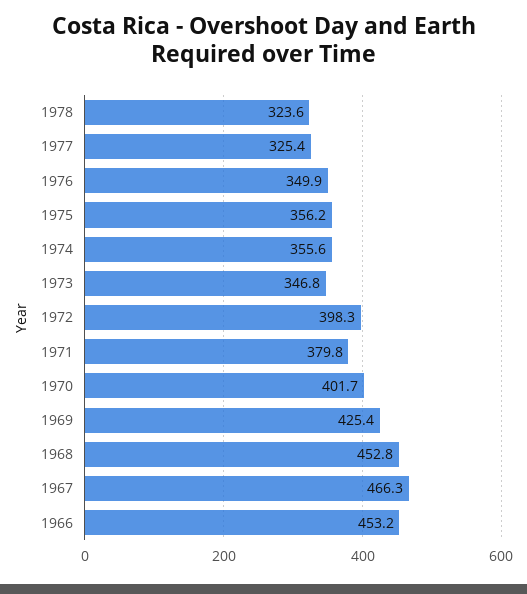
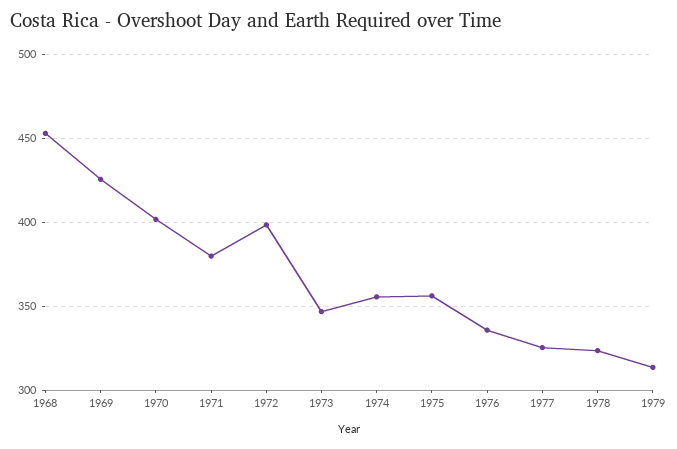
1976: 349.9 -> 335
1967: 466.3 -> none
1966: 453.2 -> none
1979: none -> 315

